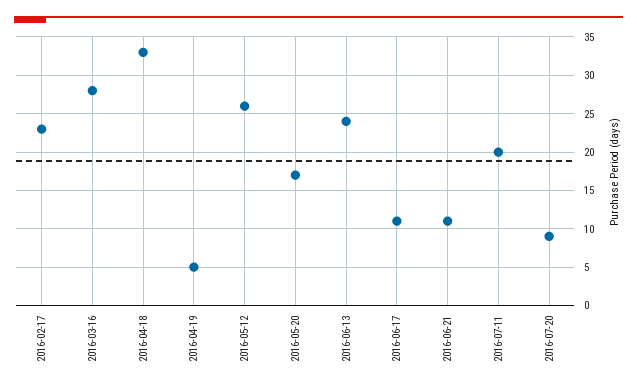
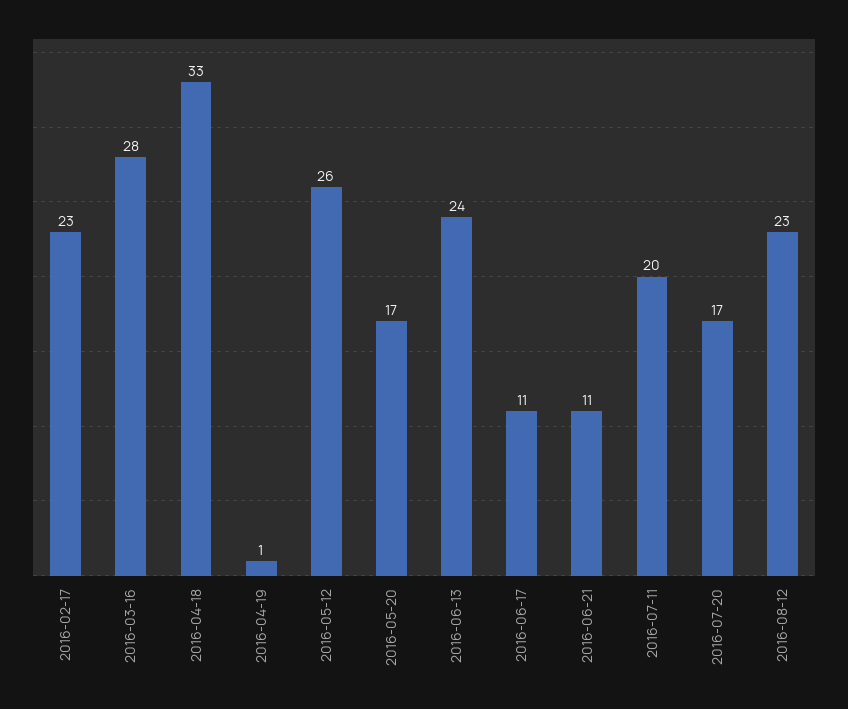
2016-04-19: 5 -> 1
2016-07-20: 9 -> 17
2016-08-12: none -> 23

